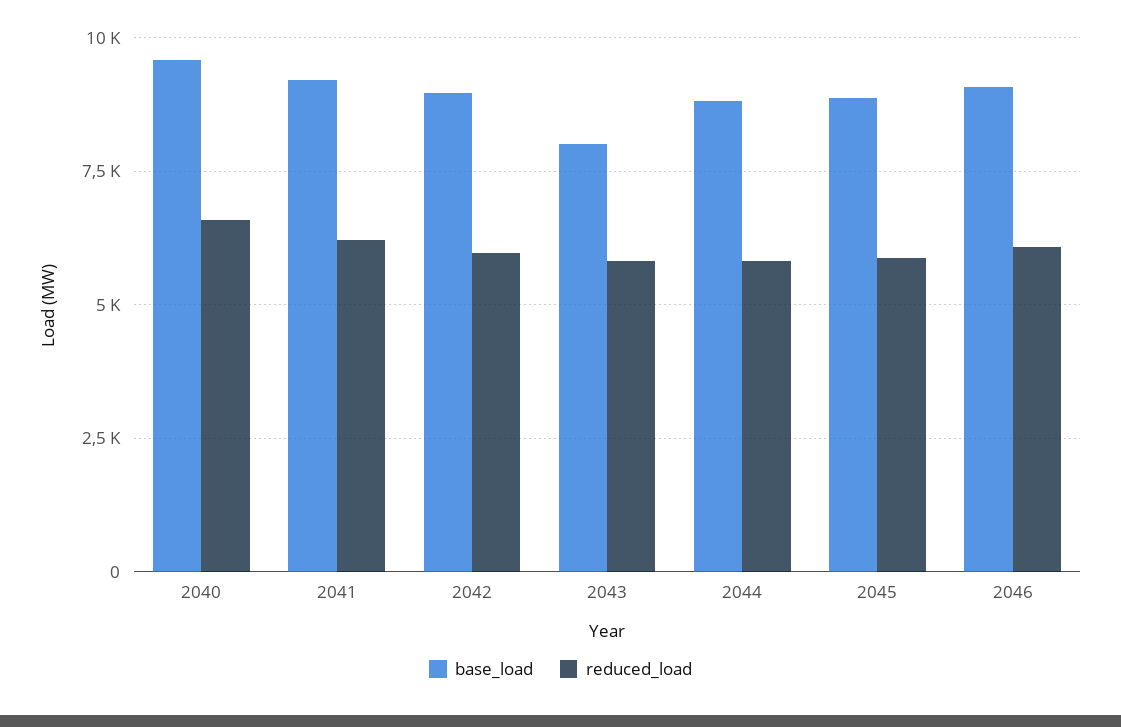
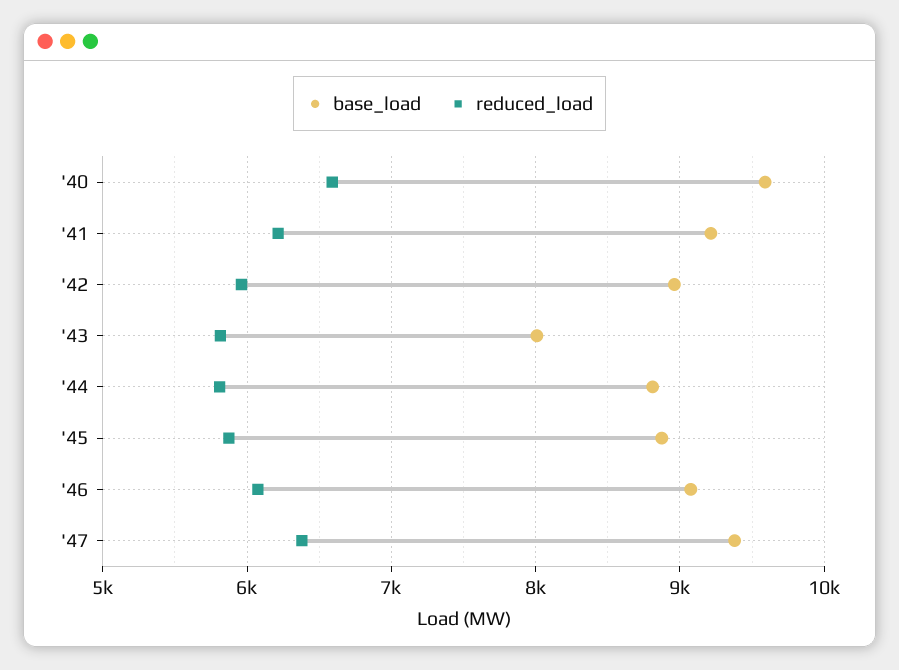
base_load, '47: none -> 9400
reduced_load, '47: none -> 6400

